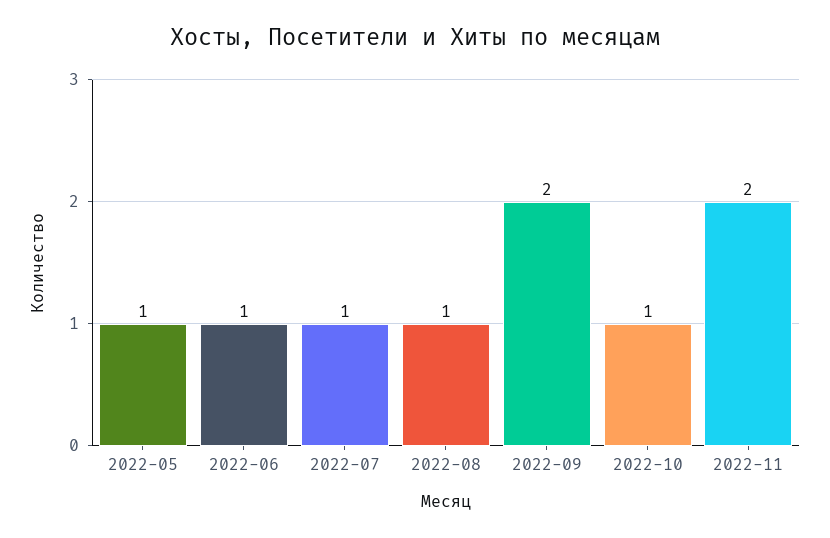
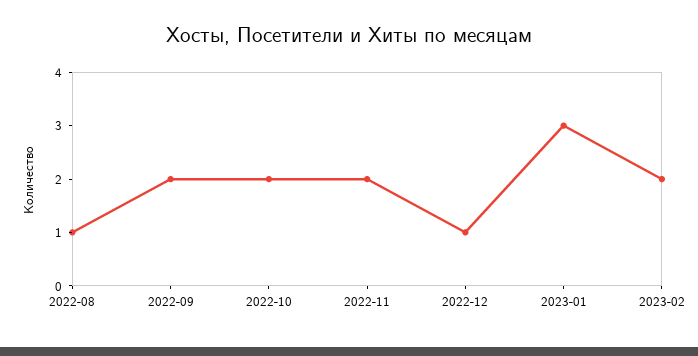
2022-05: 1 -> none
2022-06: 1 -> none
2022-07: 1 -> none
2022-10: 1 -> 2
2022-12: none -> 1
2023-01: none -> 3
2023-02: none -> 2

